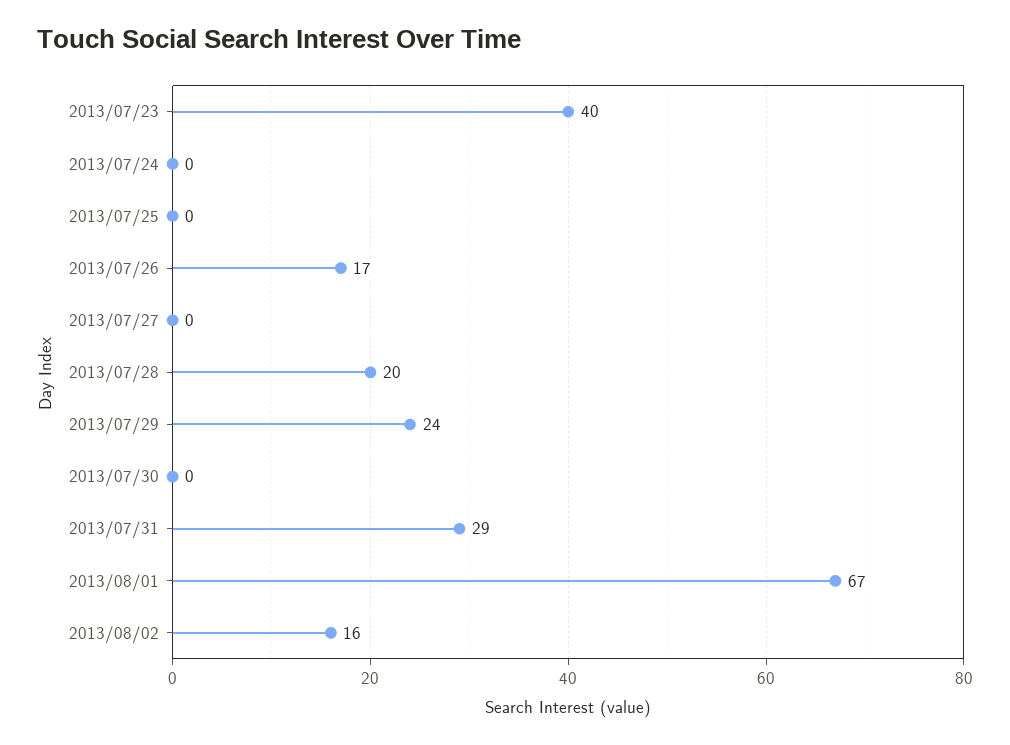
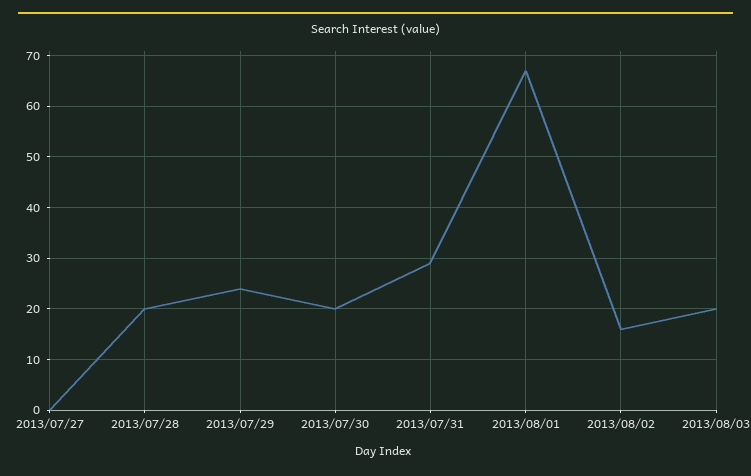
2013/07/23: 40 -> none
2013/07/24: 0 -> none
2013/07/25: 0 -> none
2013/07/26: 17 -> none
2013/07/30: 0 -> 20
2013/08/03: none -> 20

